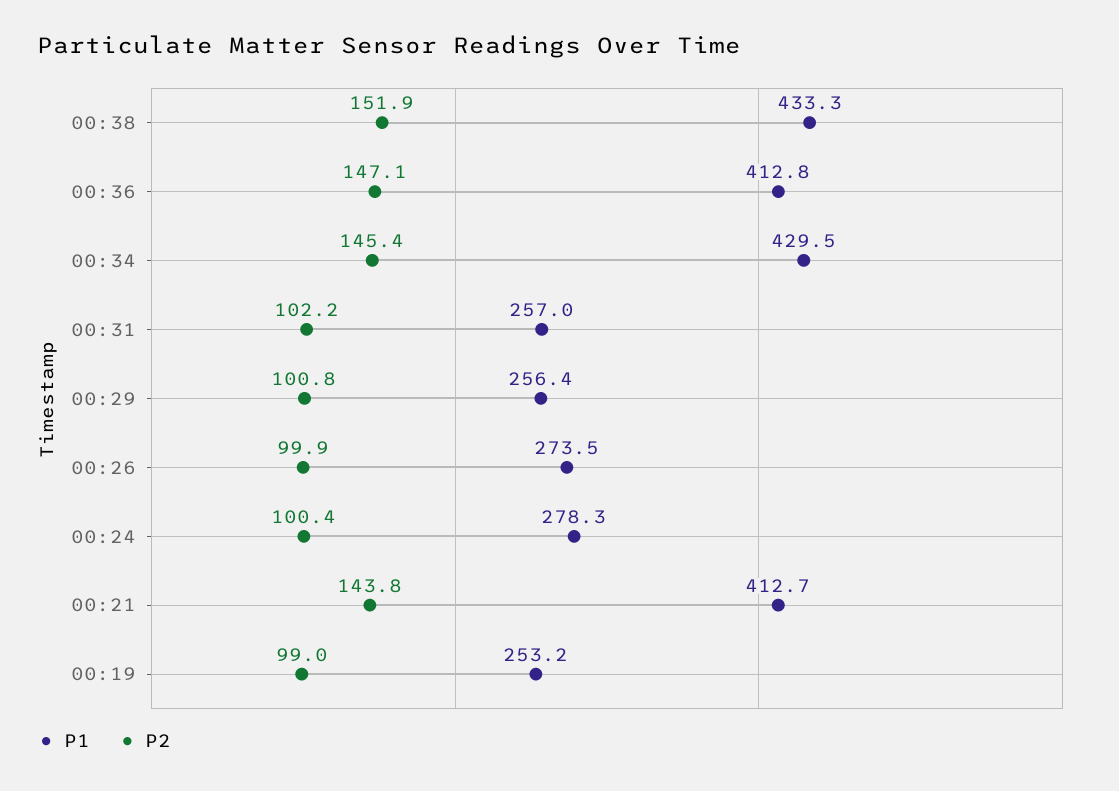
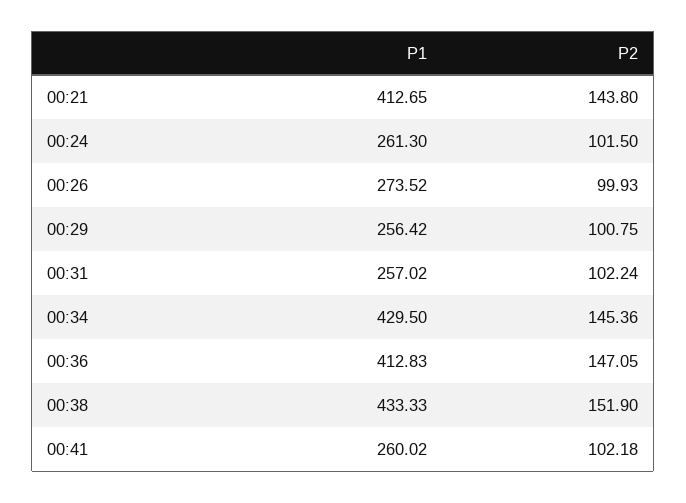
P1, 00:24: 278.3 -> 261.3
P2, 00:24: 100.4 -> 101.5
P1, 00:19: 253.2 -> none
P2, 00:19: 99 -> none
P1, 00:41: none -> 260.02
P2, 00:41: none -> 102.18

